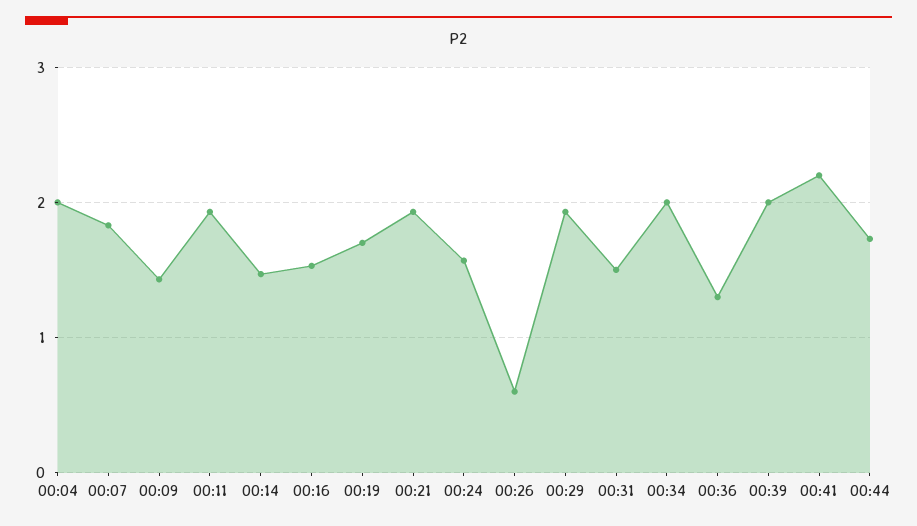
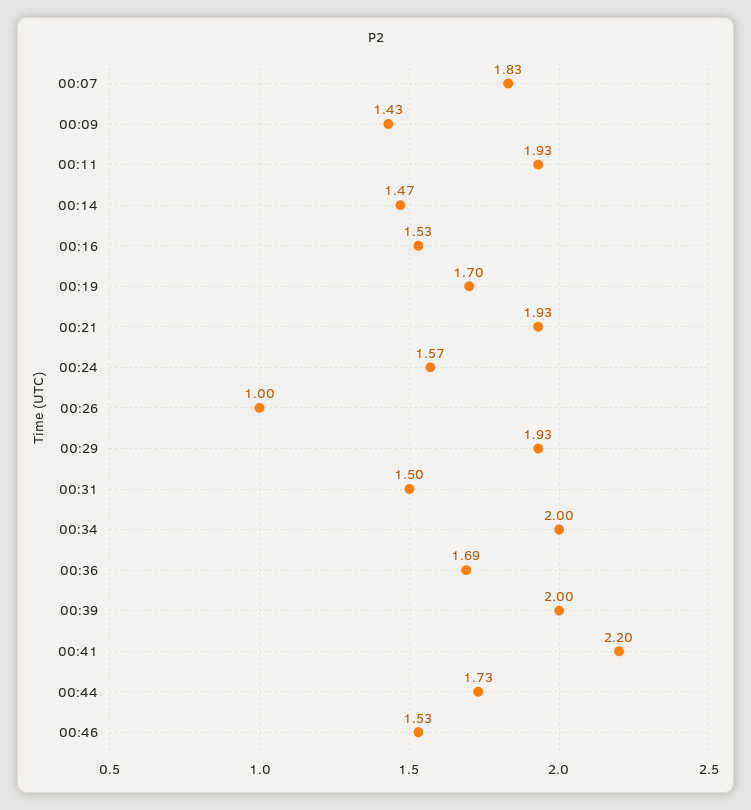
00:04: 2 -> none
00:26: 0.6 -> 1
00:36: 1.3 -> 1.69
00:46: none -> 1.53

